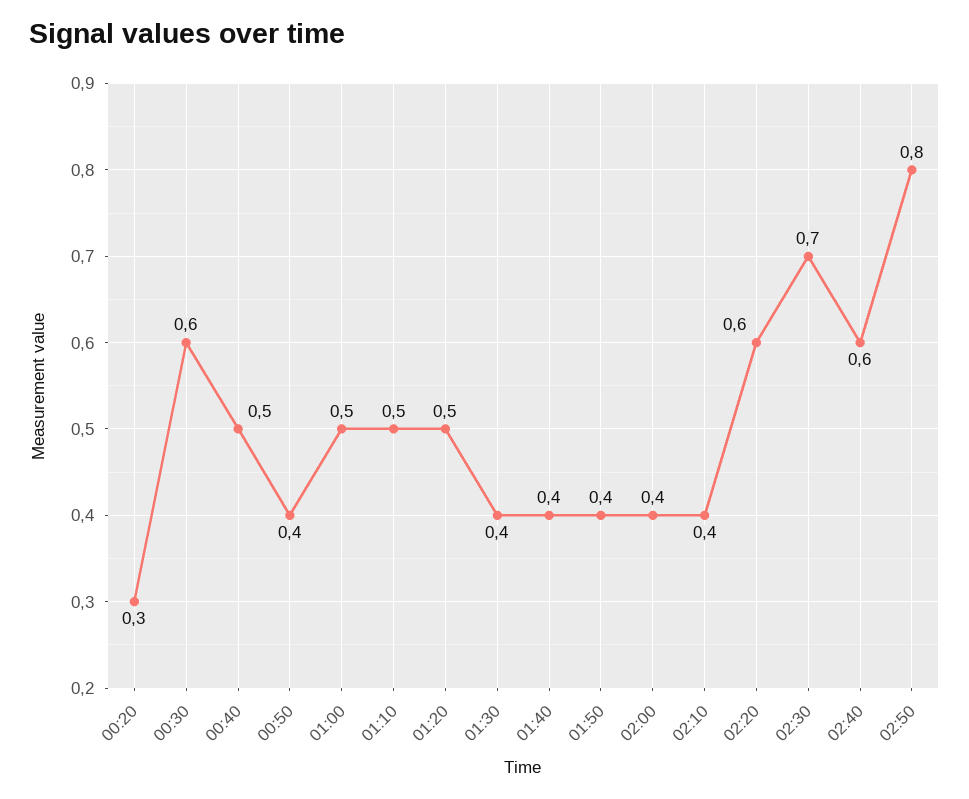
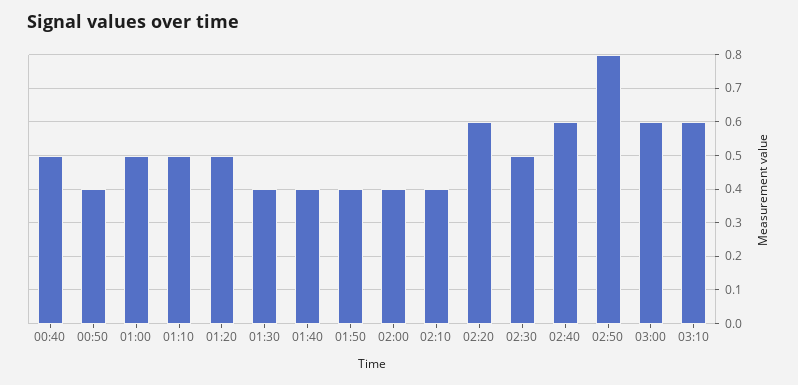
00:20: 0.3 -> none
00:30: 0.6 -> none
02:30: 0.7 -> 0.5
03:00: none -> 0.6
03:10: none -> 0.6

